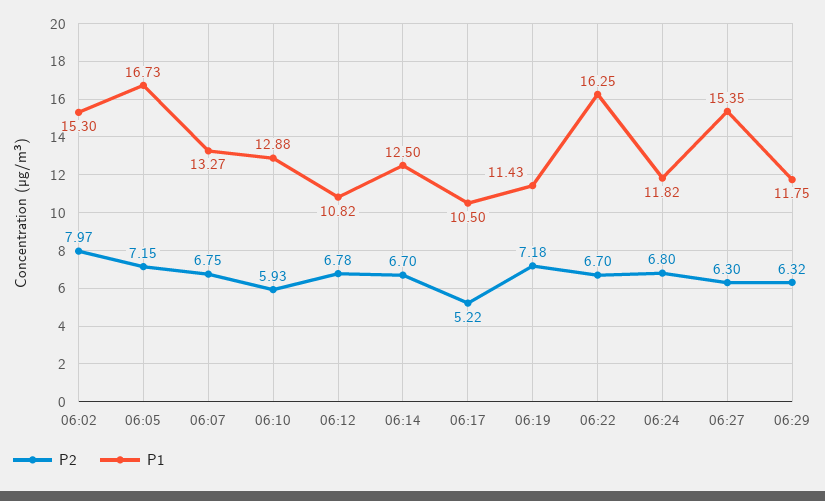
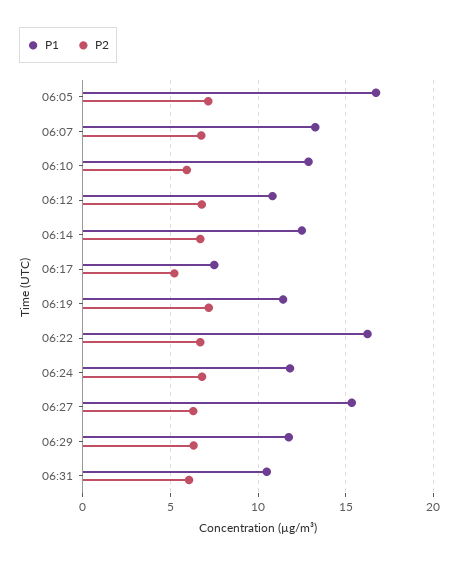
P2, 06:02: 7.97 -> none
P1, 06:02: 15.3 -> none
P1, 06:17: 10.5 -> 7.5
P1, 06:31: none -> 10.5
P2, 06:31: none -> 6

